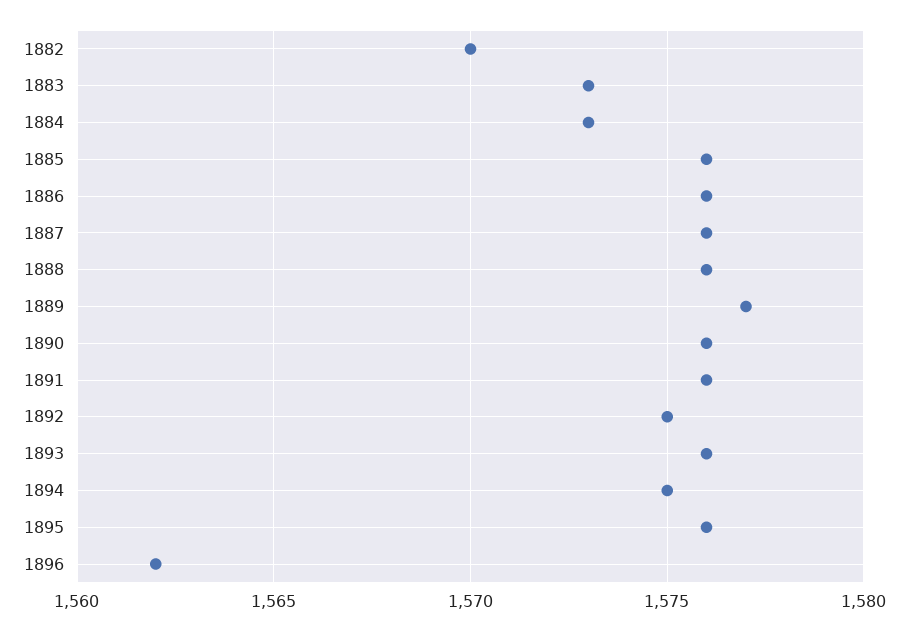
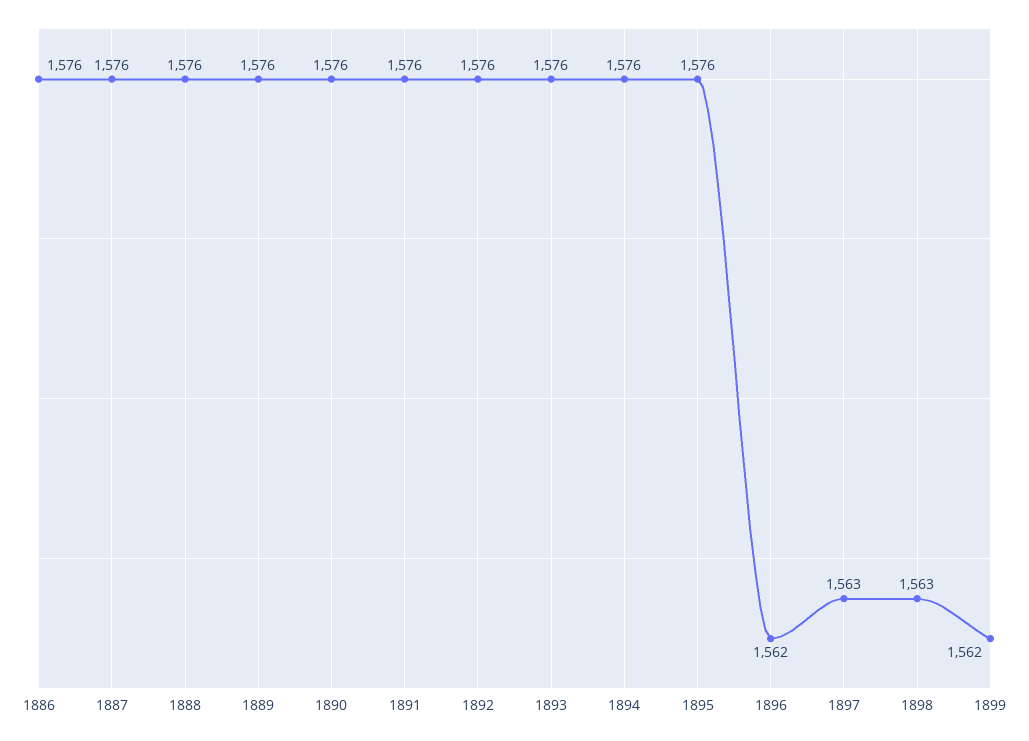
1882: 1570 -> none
1883: 1573 -> none
1884: 1573 -> none
1885: 1576 -> none
1889: 1577 -> 1576
1892: 1575 -> 1576
1894: 1575 -> 1576
1897: none -> 1563
1898: none -> 1563
1899: none -> 1562

